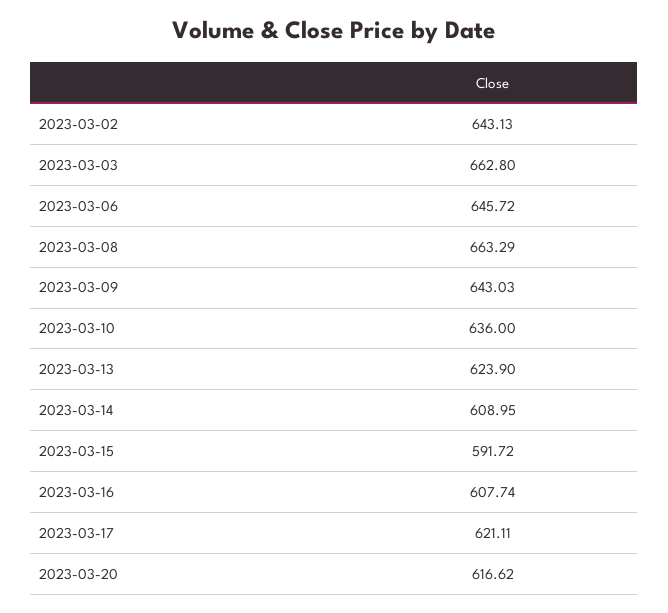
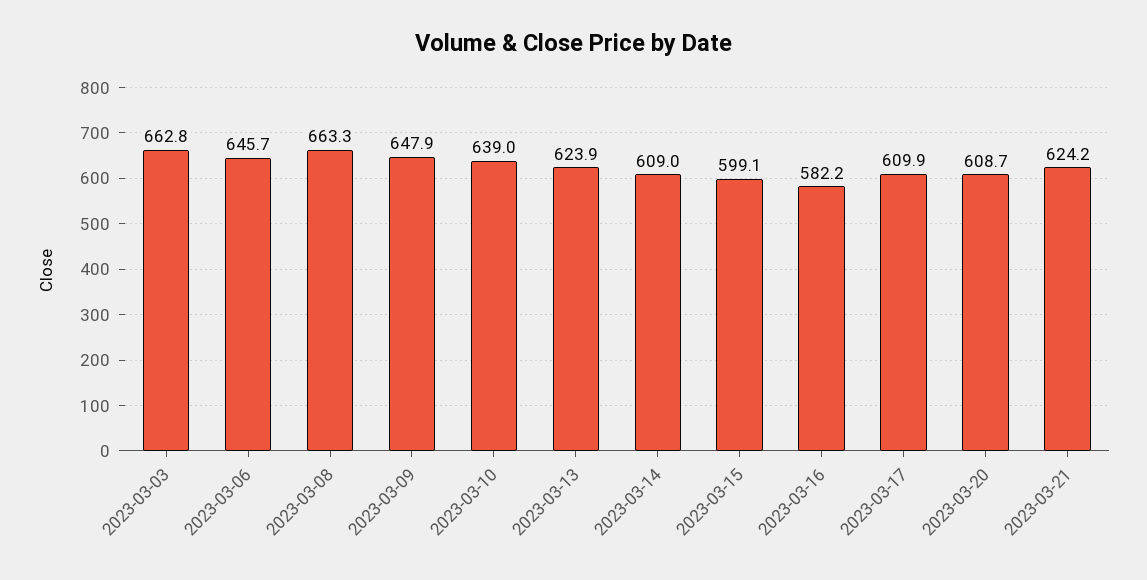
2023-03-02: 643.13 -> none
2023-03-09: 643.03 -> 647.9
2023-03-10: 636 -> 639
2023-03-15: 591.72 -> 599.1
2023-03-16: 607.74 -> 582.2
2023-03-17: 621.11 -> 609.9
2023-03-20: 616.62 -> 608.7
2023-03-21: none -> 624.2

